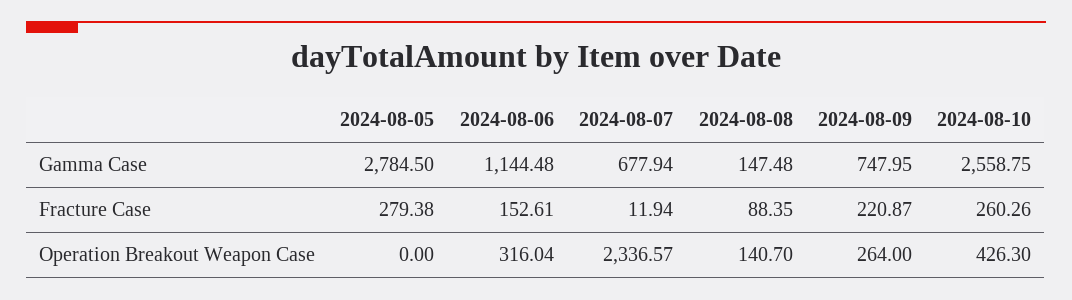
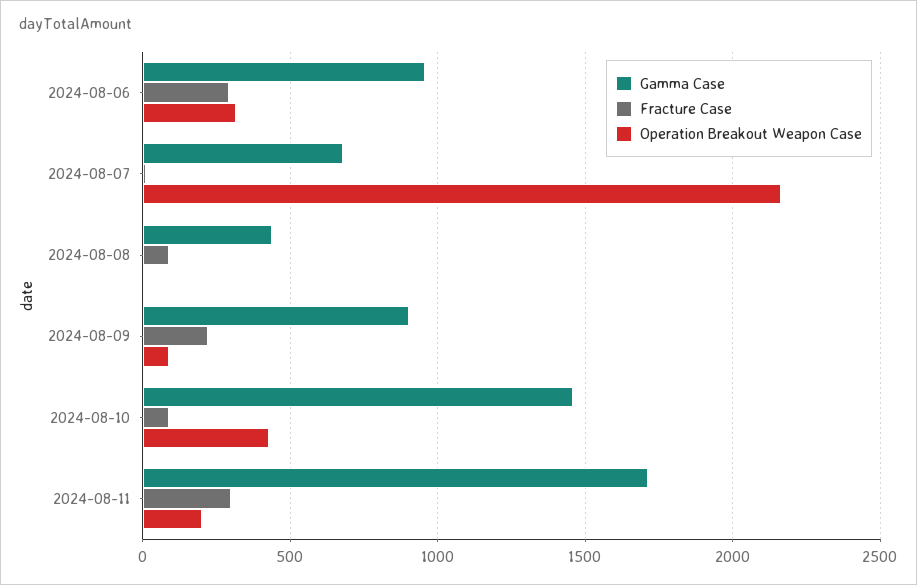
Gamma Case, 2024-08-05: 2784.5 -> none
Gamma Case, 2024-08-06: 1144.48 -> 950
Gamma Case, 2024-08-08: 147.48 -> 450
Gamma Case, 2024-08-09: 747.95 -> 900
Gamma Case, 2024-08-10: 2558.75 -> 1450
Fracture Case, 2024-08-05: 279.38 -> none
Fracture Case, 2024-08-06: 152.61 -> 300
Fracture Case, 2024-08-10: 260.26 -> 100
Operation Breakout Weapon Case, 2024-08-05: 0 -> none
Operation Breakout Weapon Case, 2024-08-07: 2336.57 -> 2150
Operation Breakout Weapon Case, 2024-08-08: 140.7 -> 0
Operation Breakout Weapon Case, 2024-08-09: 264 -> 100
Gamma Case, 2024-08-11: none -> 1700
Fracture Case, 2024-08-11: none -> 300
Operation Breakout Weapon Case, 2024-08-11: none -> 200

